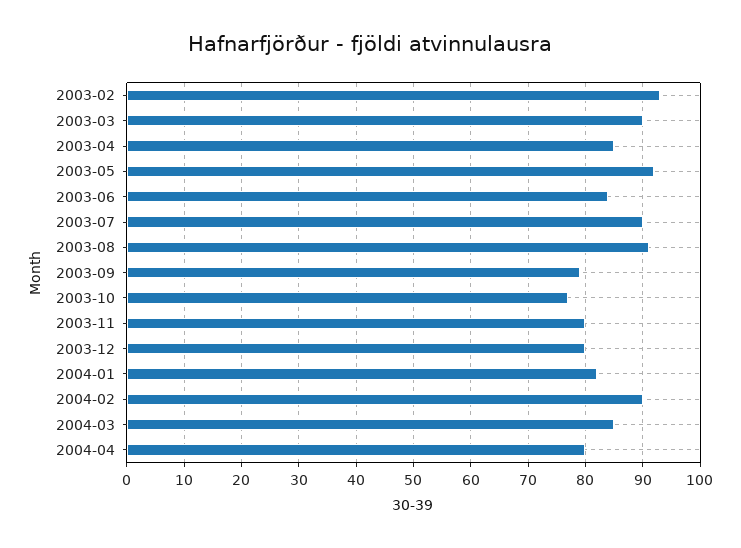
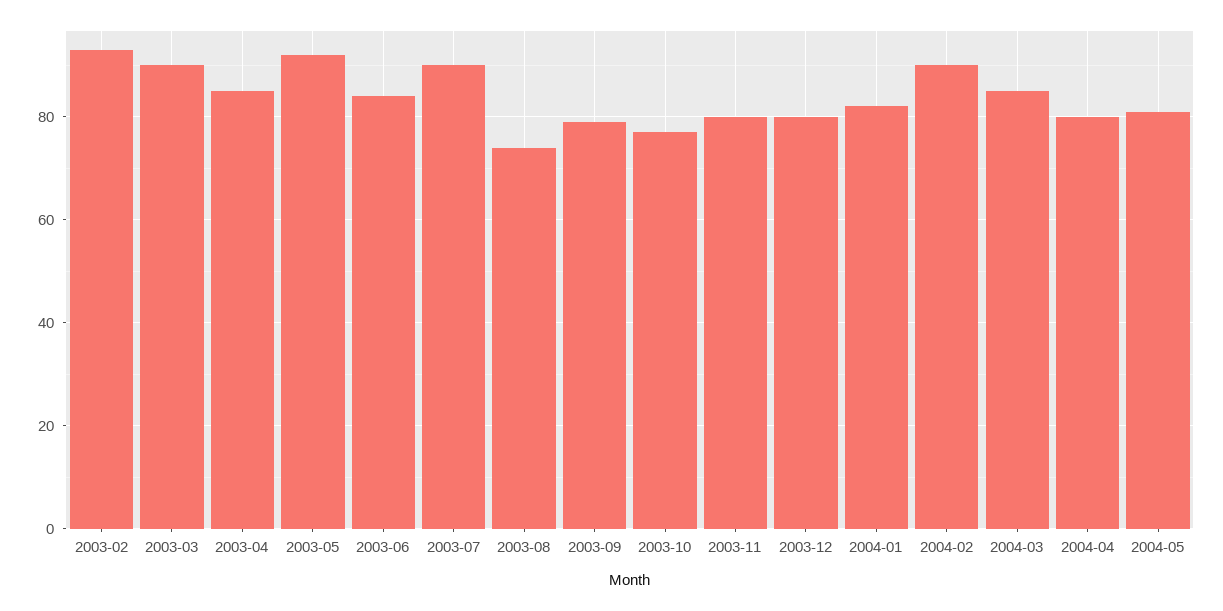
2003-08: 90 -> 75
2004-05: none -> 80

